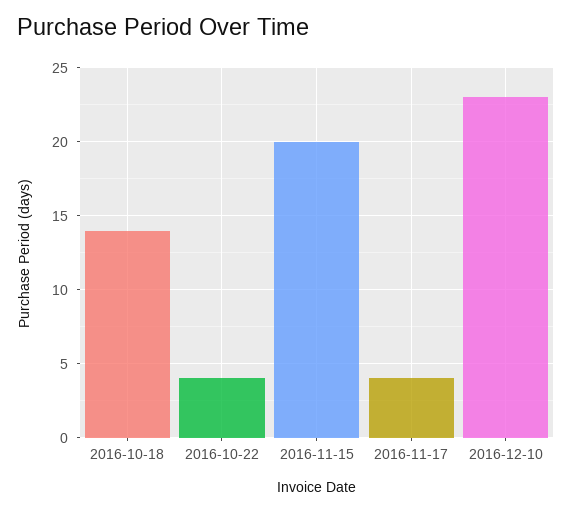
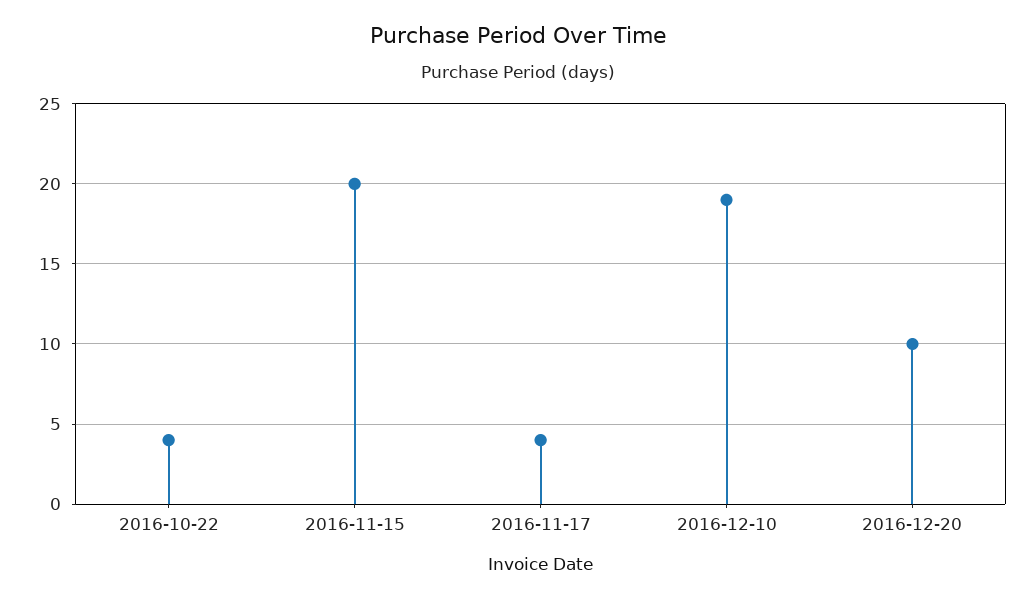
2016-10-18: 14 -> none
2016-12-10: 23 -> 19
2016-12-20: none -> 10

